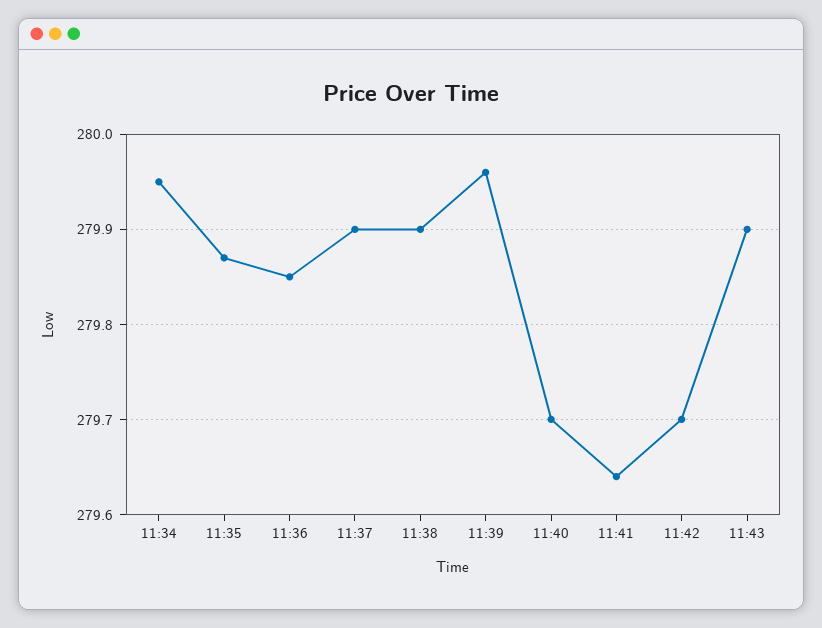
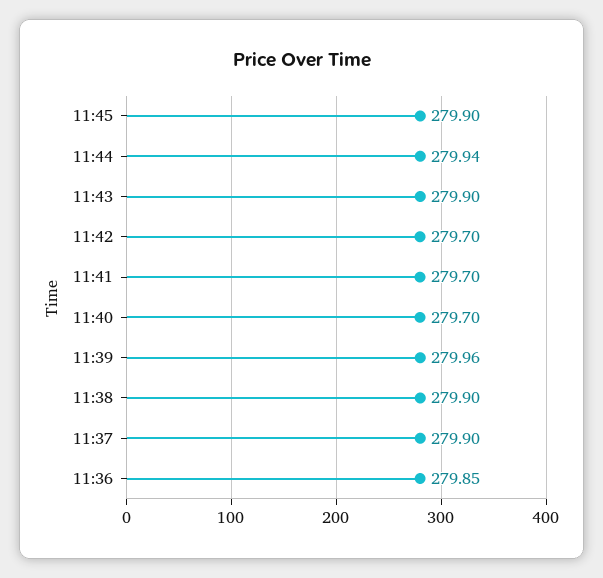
11:34: 279.95 -> none
11:35: 279.87 -> none
11:41: 279.64 -> 279.7
11:45: none -> 279.9
11:44: none -> 279.94

